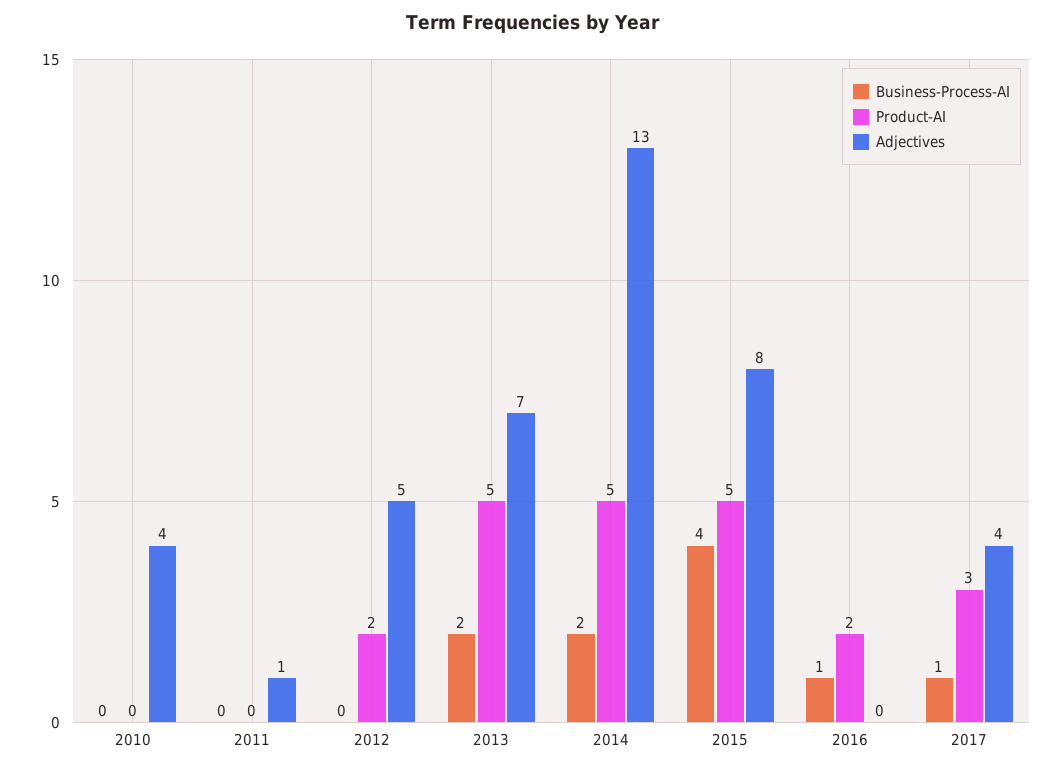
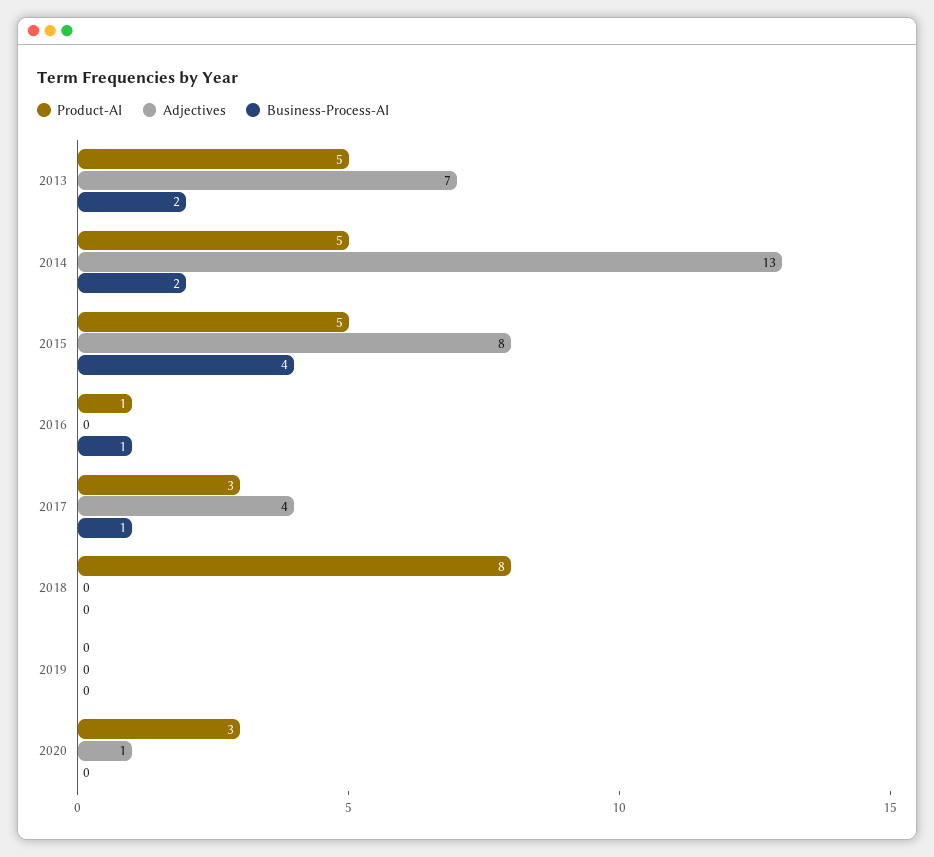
Business-Process-AI, 2010: 0 -> none
Product-AI, 2010: 0 -> none
Adjectives, 2010: 4 -> none
Business-Process-AI, 2011: 0 -> none
Product-AI, 2011: 0 -> none
Adjectives, 2011: 1 -> none
Business-Process-AI, 2012: 0 -> none
Product-AI, 2012: 2 -> none
Adjectives, 2012: 5 -> none
Product-AI, 2016: 2 -> 1
Product-AI, 2018: none -> 8
Adjectives, 2018: none -> 0
Business-Process-AI, 2018: none -> 0
Product-AI, 2019: none -> 0
Adjectives, 2019: none -> 0
Business-Process-AI, 2019: none -> 0
Product-AI, 2020: none -> 3
Adjectives, 2020: none -> 1
Business-Process-AI, 2020: none -> 0

